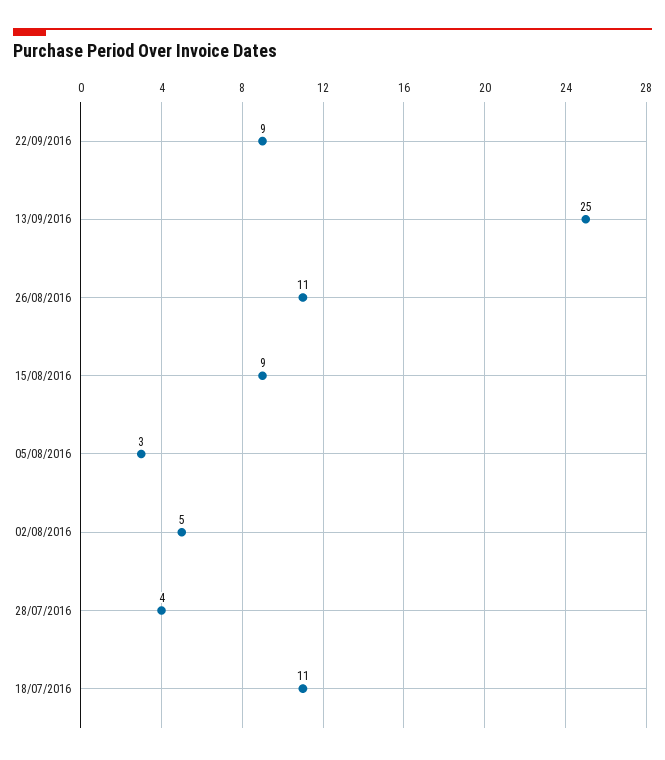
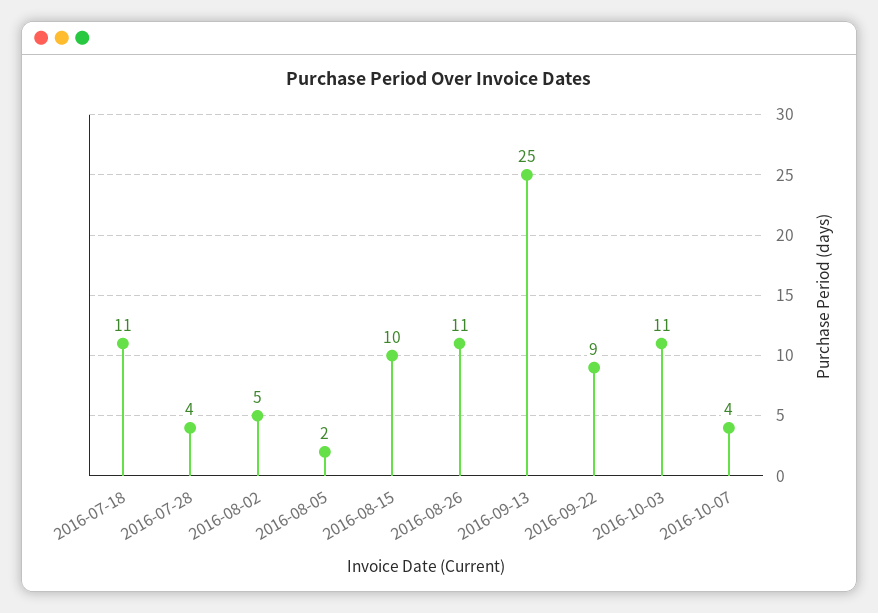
15/08/2016: 9 -> 10
05/08/2016: 3 -> 2
2016-10-03: none -> 11
2016-10-07: none -> 4

